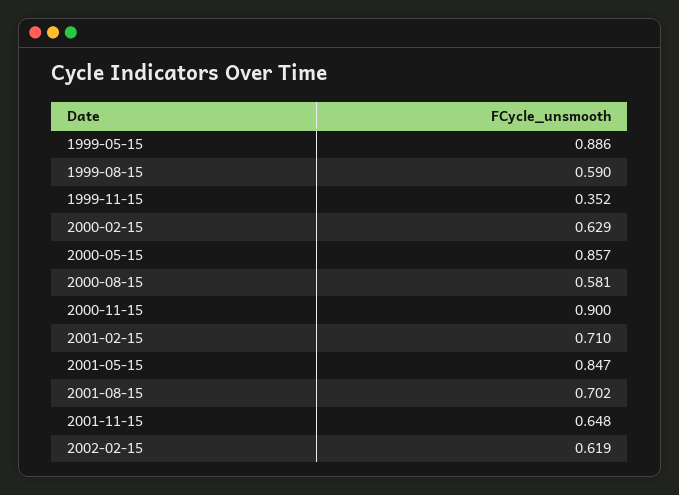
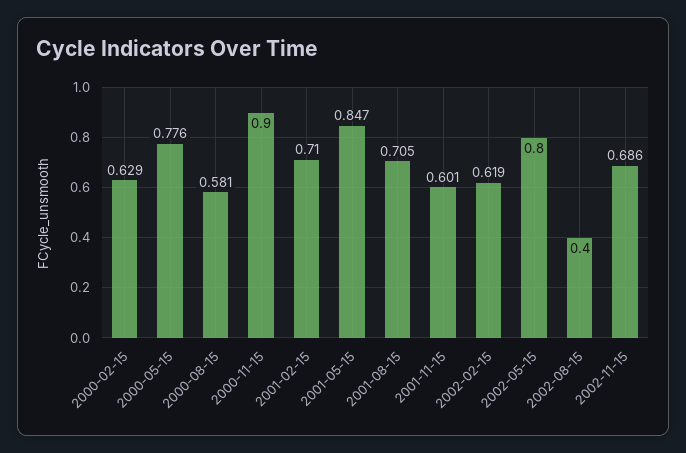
1999-05-15: 0.886 -> none
1999-08-15: 0.59 -> none
1999-11-15: 0.352 -> none
2000-05-15: 0.857 -> 0.776
2001-08-15: 0.702 -> 0.705
2001-11-15: 0.648 -> 0.601
2002-05-15: none -> 0.8
2002-08-15: none -> 0.4
2002-11-15: none -> 0.686

